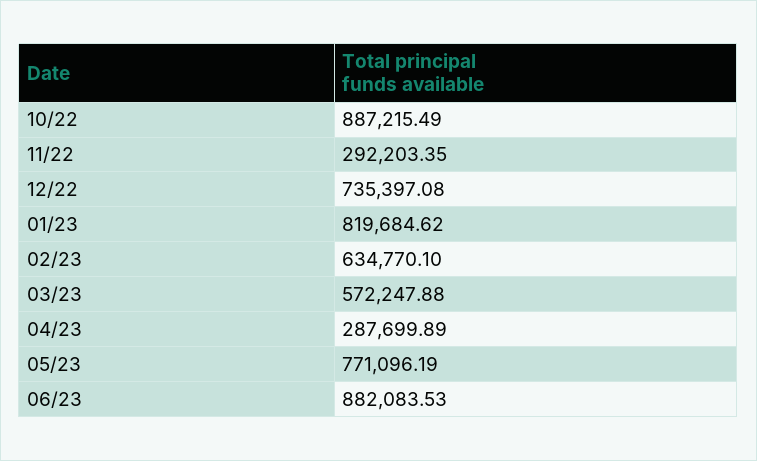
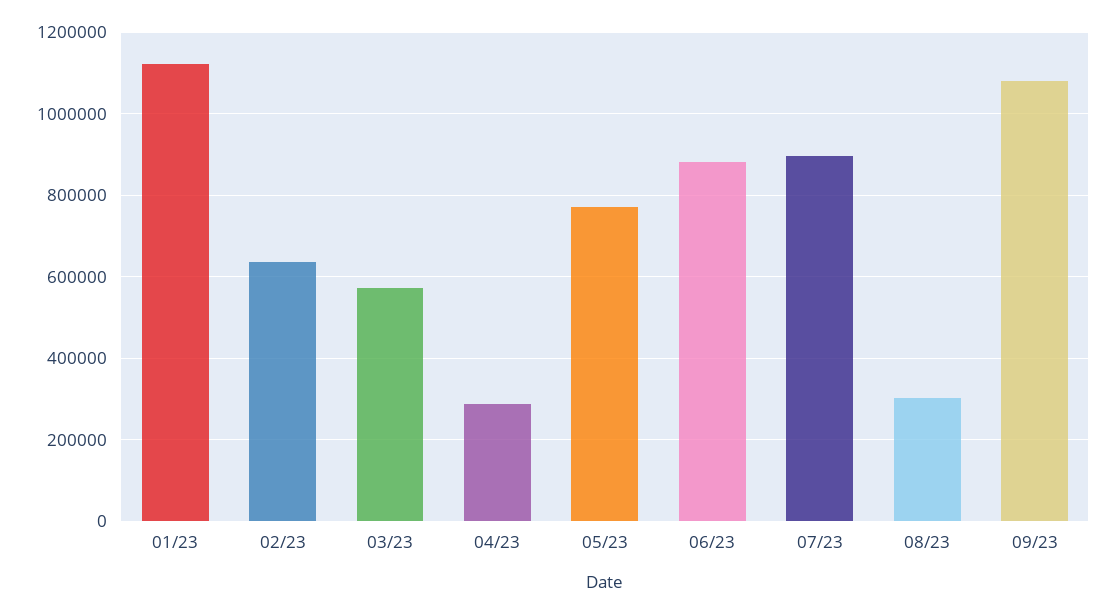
10/22: 887215.49 -> none
11/22: 292203.35 -> none
12/22: 735397.08 -> none
01/23: 819684.62 -> 1120000
07/23: none -> 900000
08/23: none -> 300000
09/23: none -> 1080000

